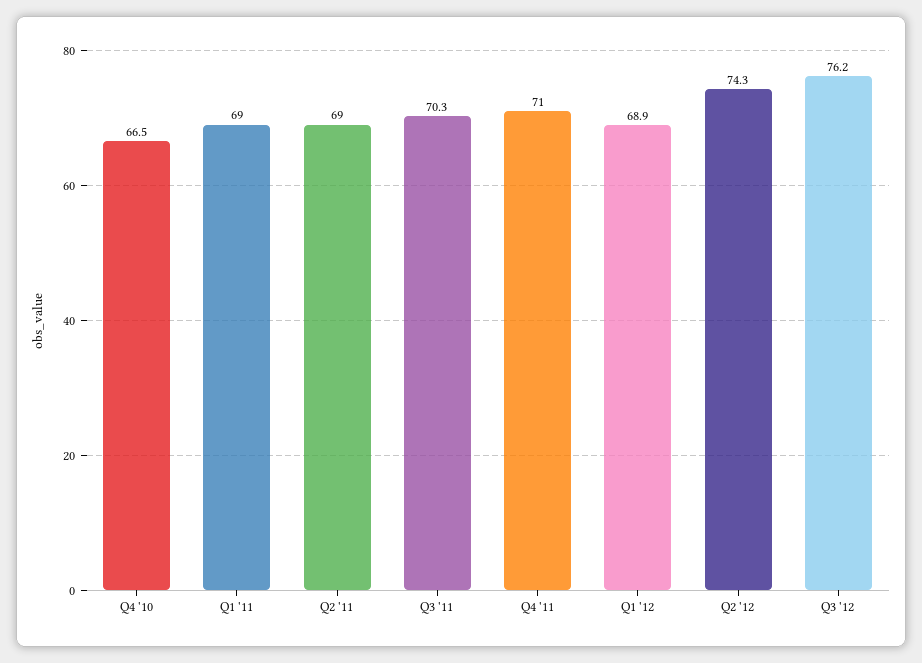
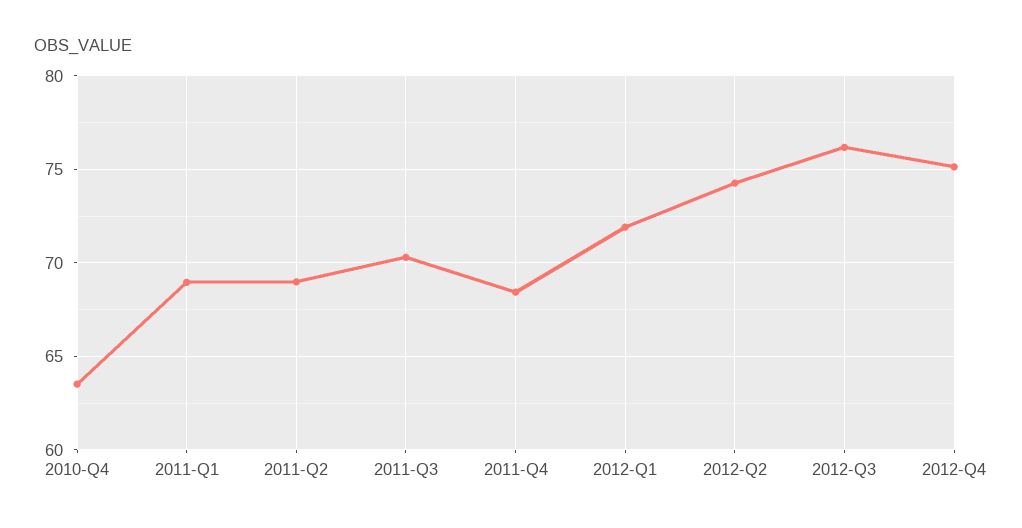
Q4 '10: 66.5 -> 63.5
Q4 '11: 71 -> 68.5
Q1 '12: 68.9 -> 72
2012-Q4: none -> 75

